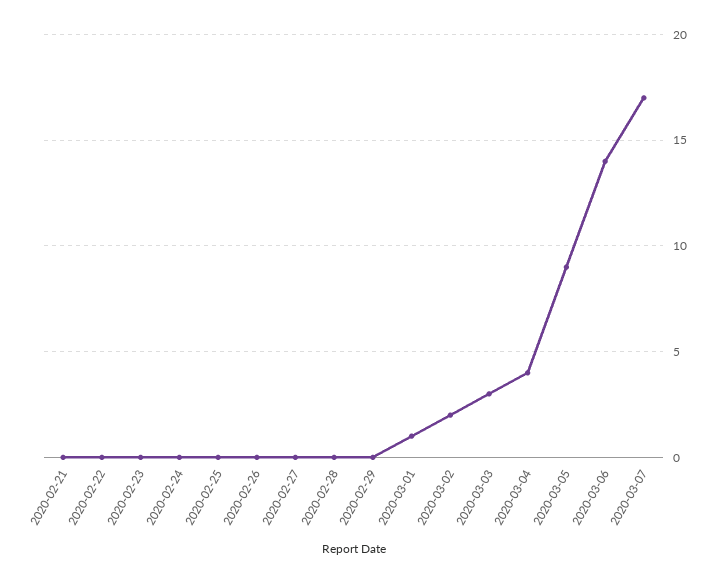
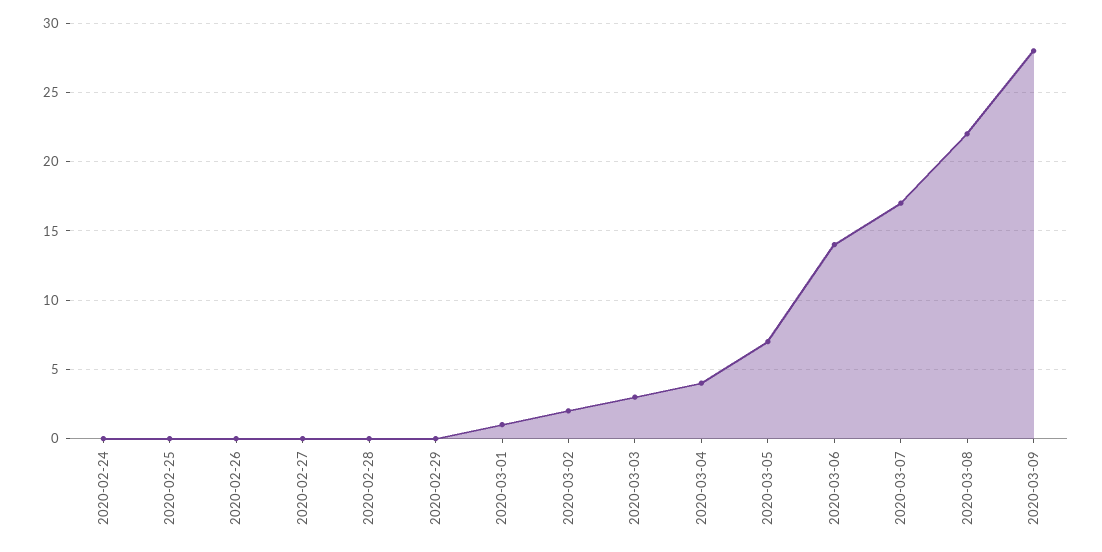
2020-02-21: 0 -> none
2020-02-22: 0 -> none
2020-02-23: 0 -> none
2020-03-05: 9 -> 7
2020-03-08: none -> 22
2020-03-09: none -> 28

